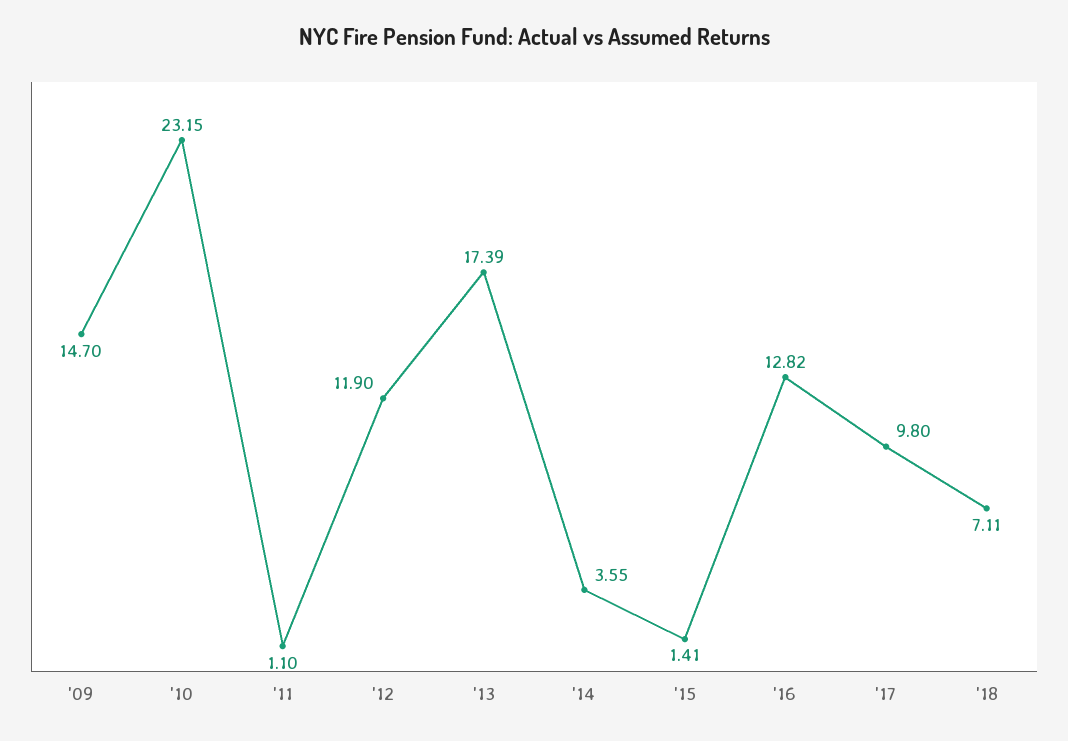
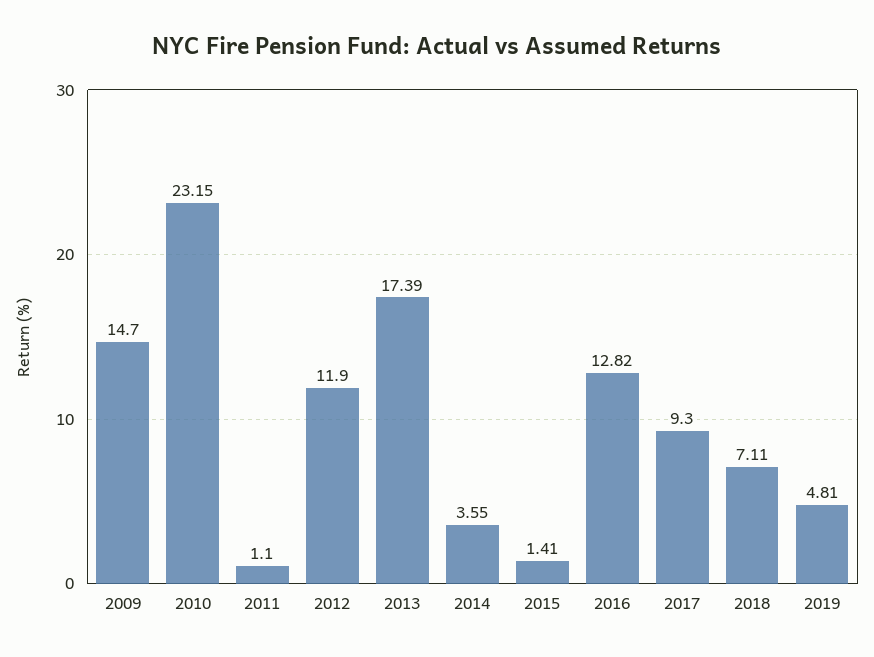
'17: 9.8 -> 9.3
2019: none -> 4.81

